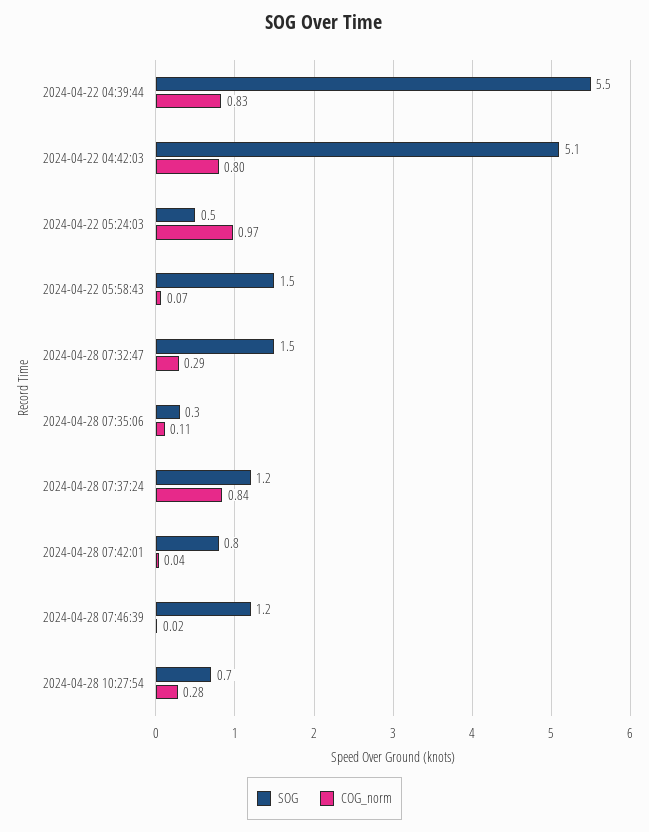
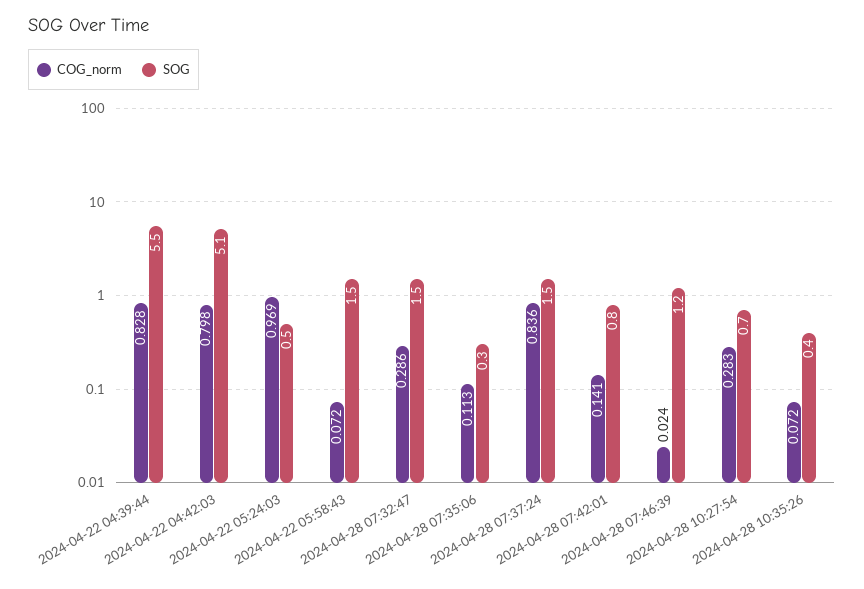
SOG, 2024-04-28 07:37:24: 1.2 -> 1.5
COG_norm, 2024-04-28 07:42:01: 0.04 -> 0.141
COG_norm, 2024-04-28 10:35:26: none -> 0.072
SOG, 2024-04-28 10:35:26: none -> 0.4

